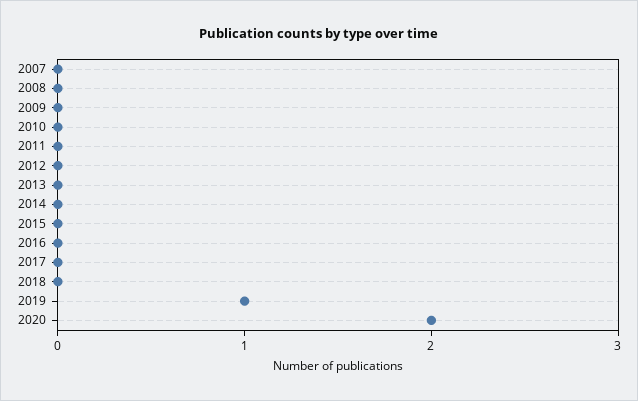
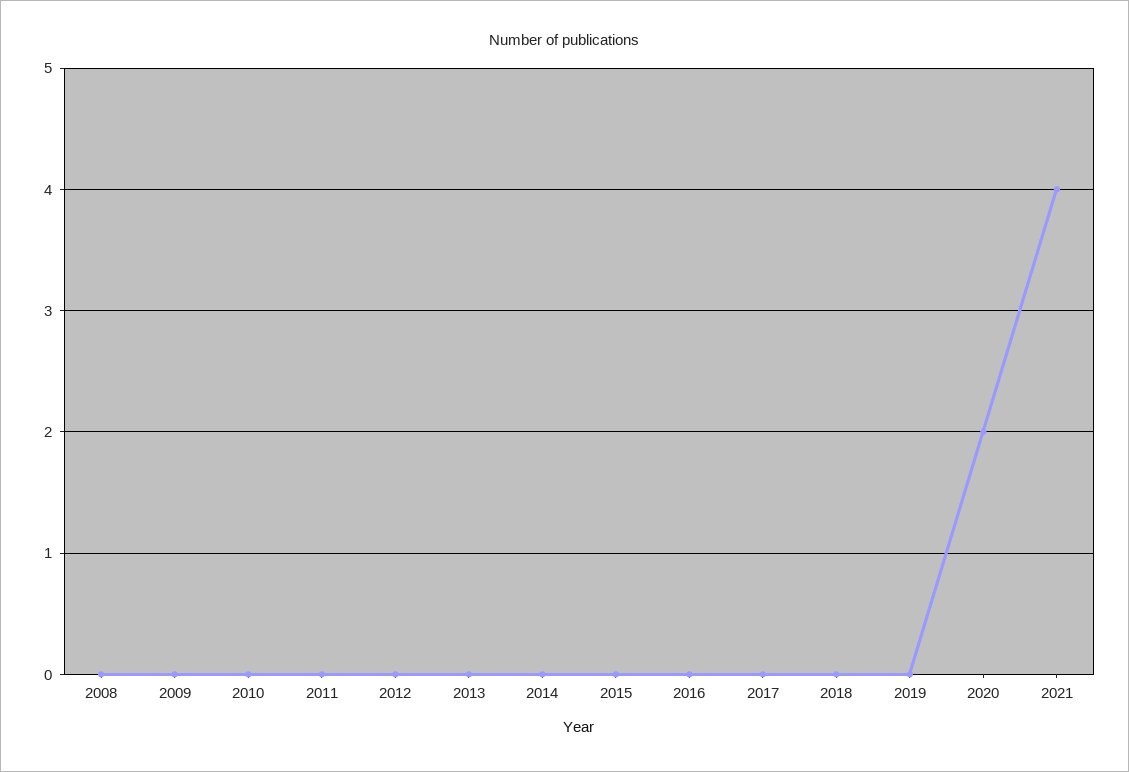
2007: 0 -> none
2019: 1 -> 0
2021: none -> 4

